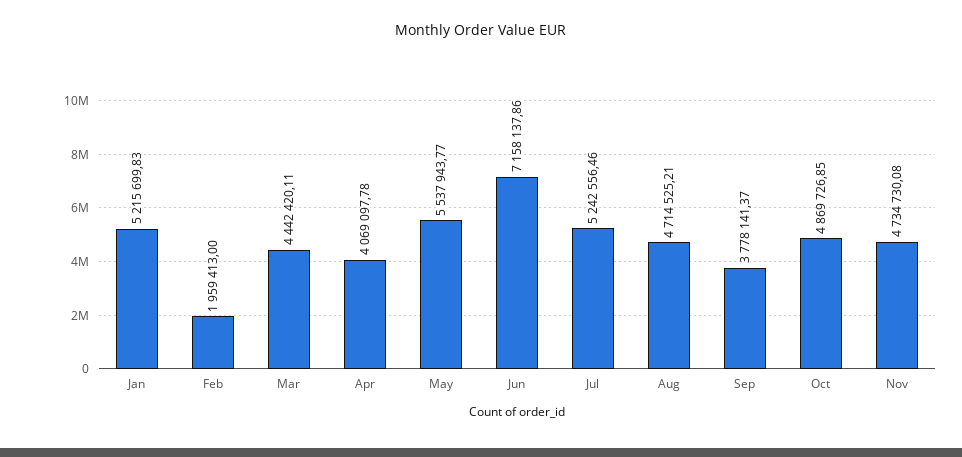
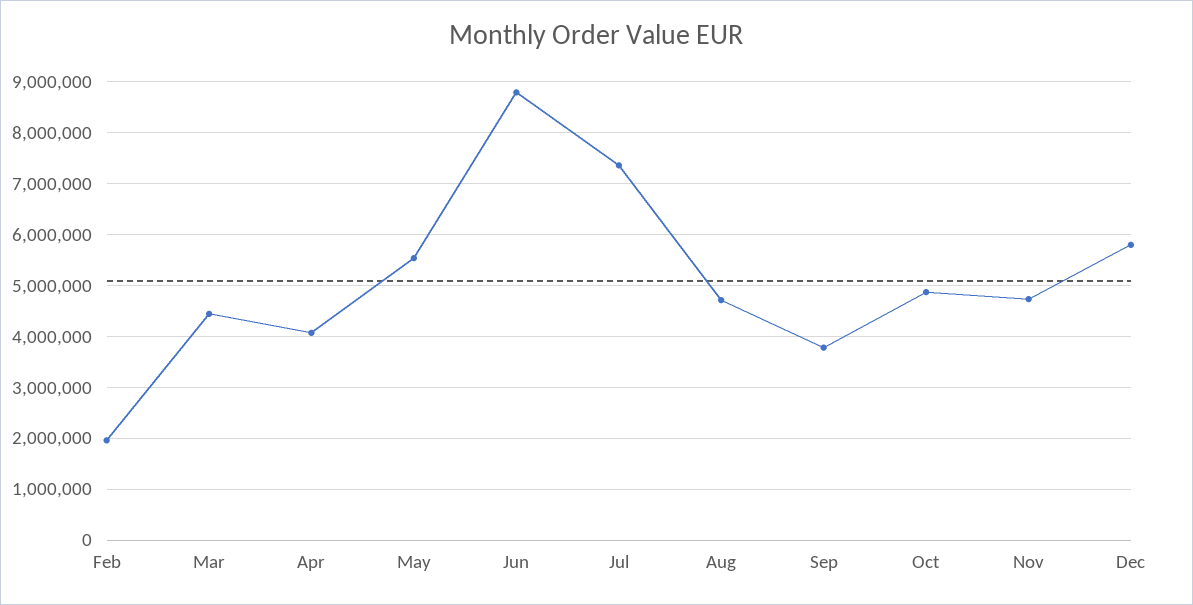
Jan: 5215699.83 -> none
Jun: 7158137.86 -> 8800000
Jul: 5242556.46 -> 7400000
Dec: none -> 5800000

